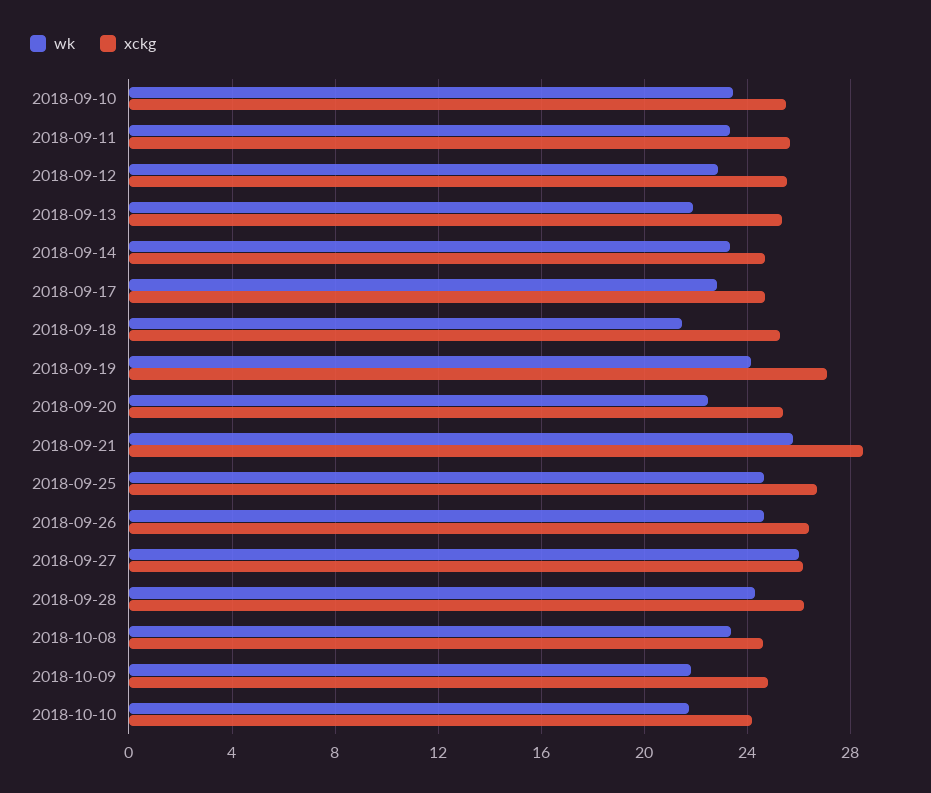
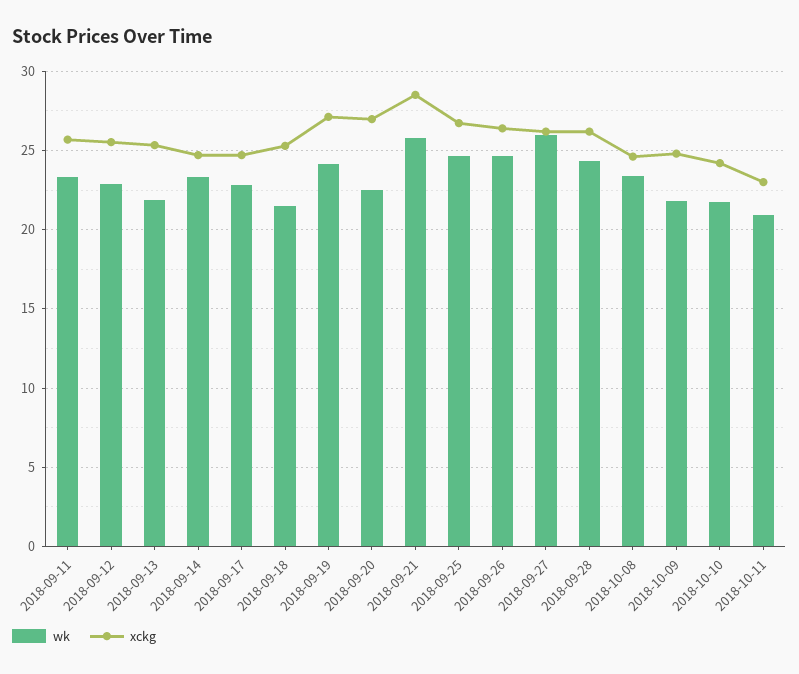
wk, 2018-09-10: 23.5 -> none
xckg, 2018-09-10: 25.5 -> none
xckg, 2018-09-20: 25.5 -> 27
wk, 2018-10-11: none -> 21
xckg, 2018-10-11: none -> 23

